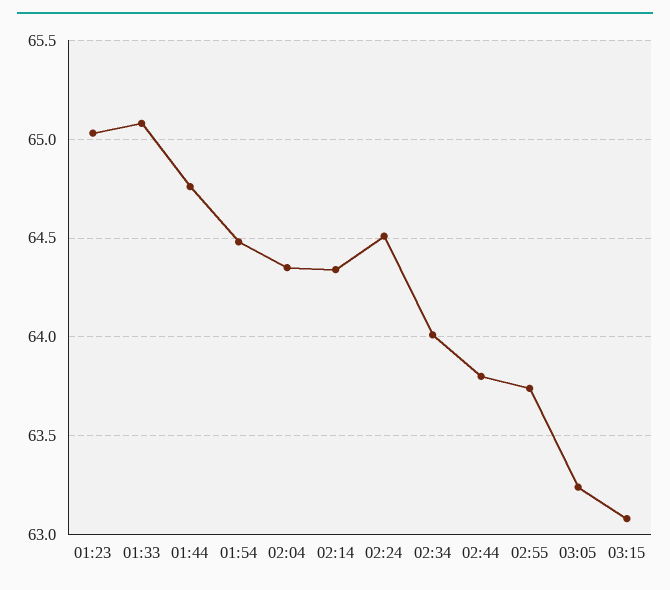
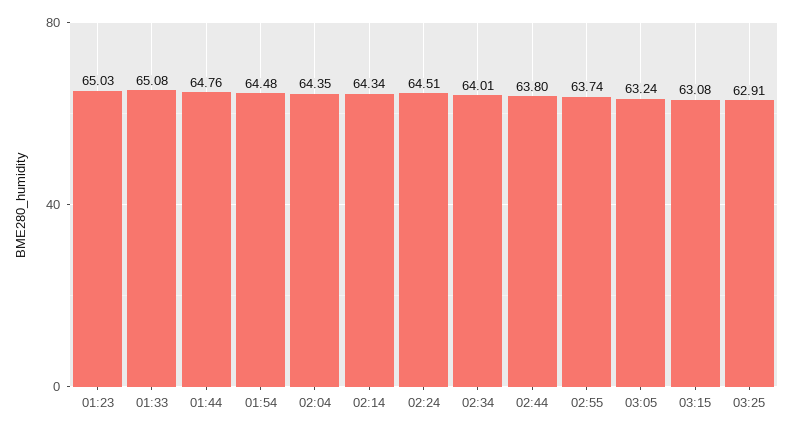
03:25: none -> 62.91

